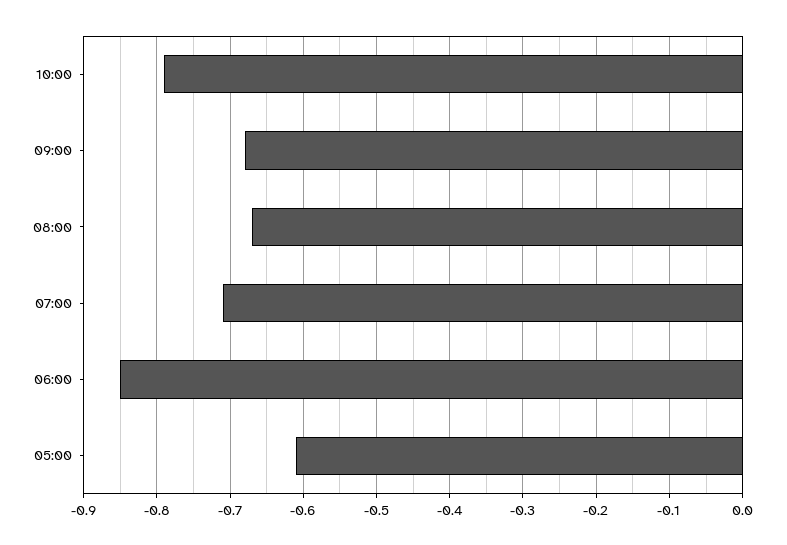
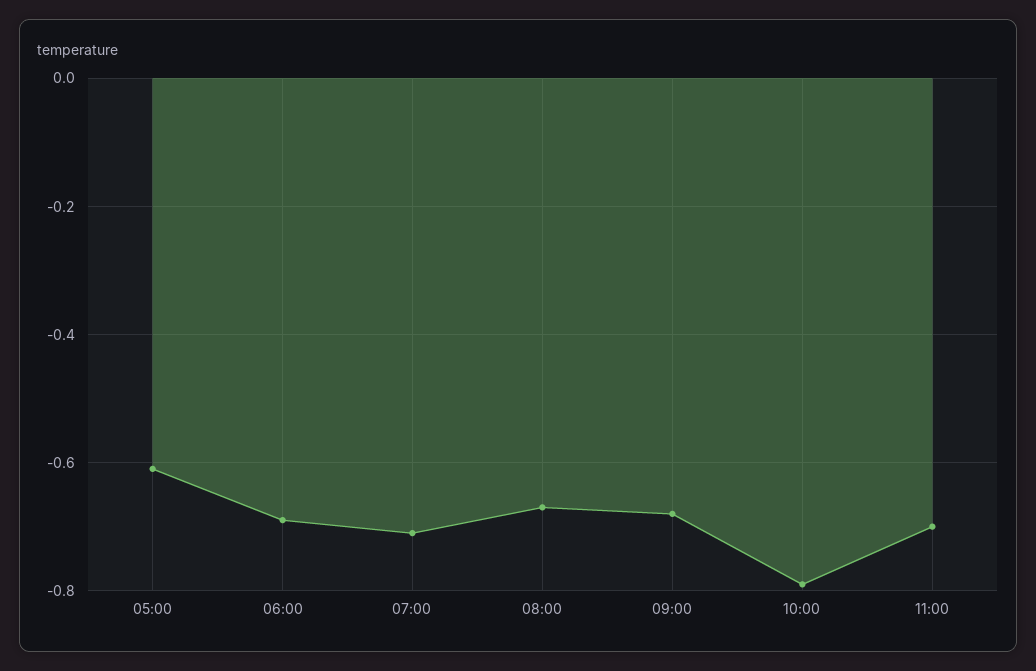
06:00: -0.85 -> -0.7
11:00: none -> -0.7

